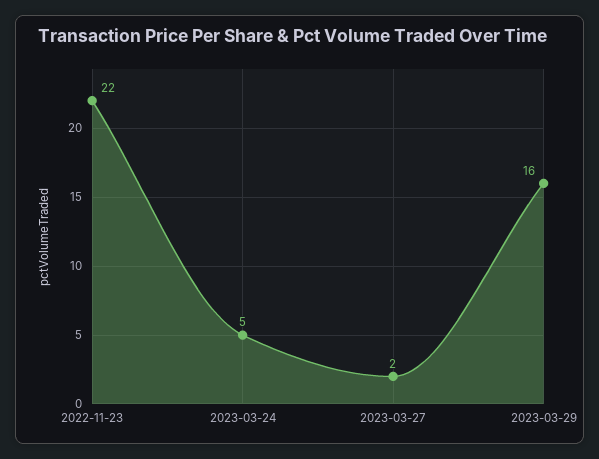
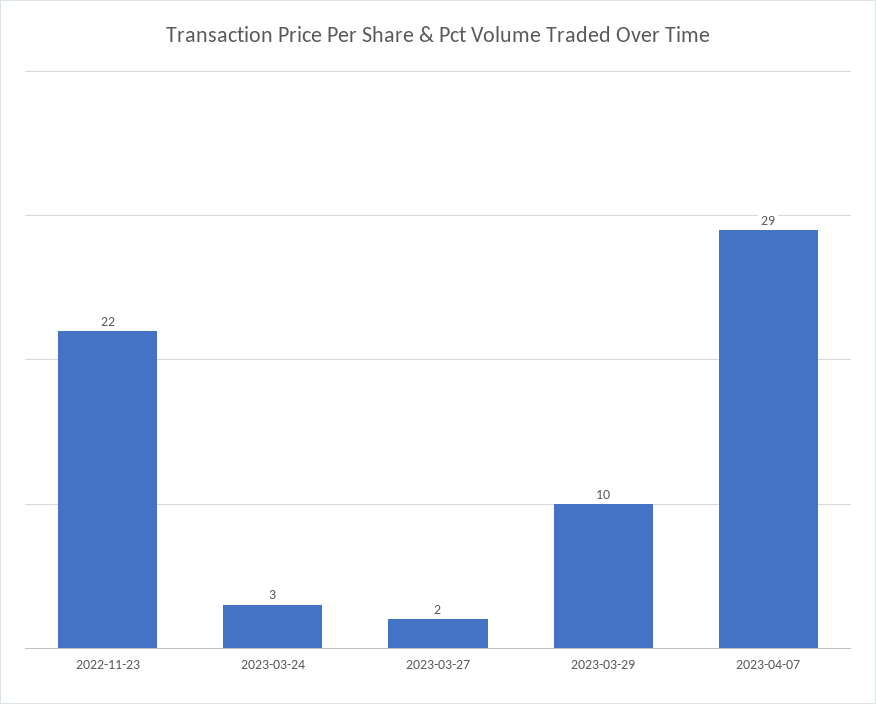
2023-03-24: 5 -> 3
2023-03-29: 16 -> 10
2023-04-07: none -> 29

